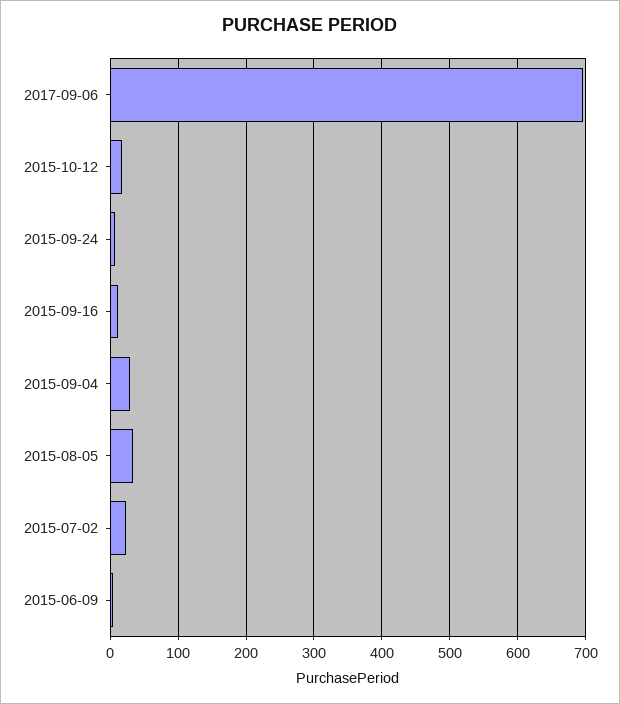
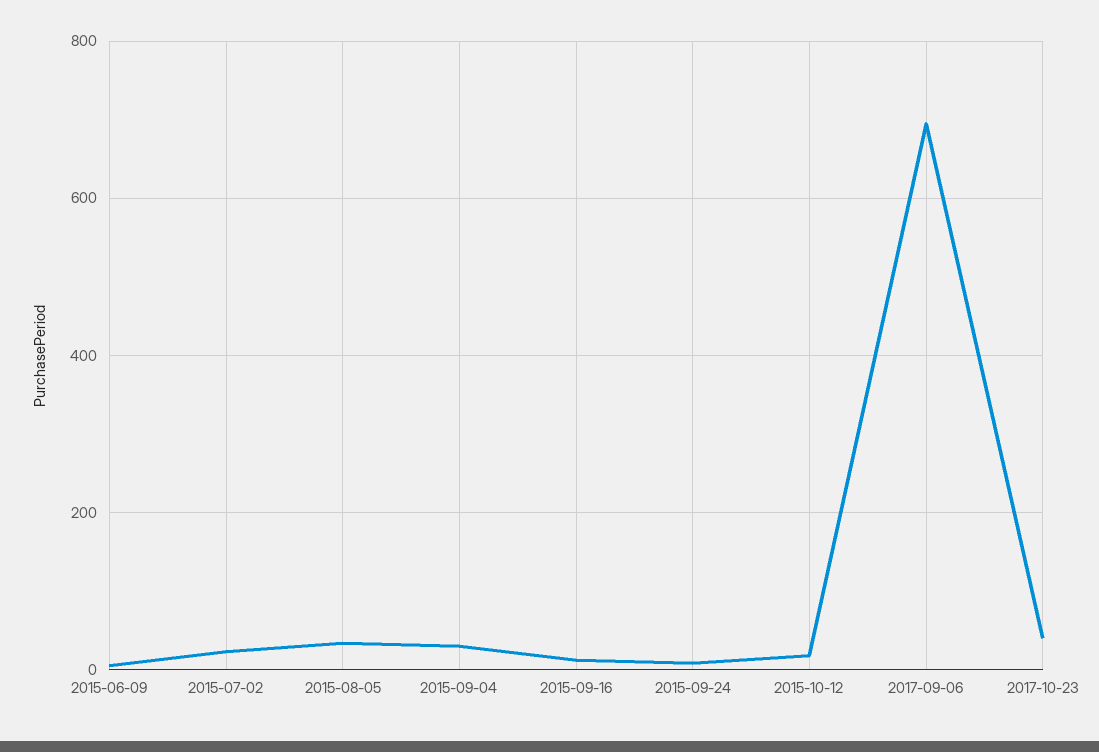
2017-10-23: none -> 40

